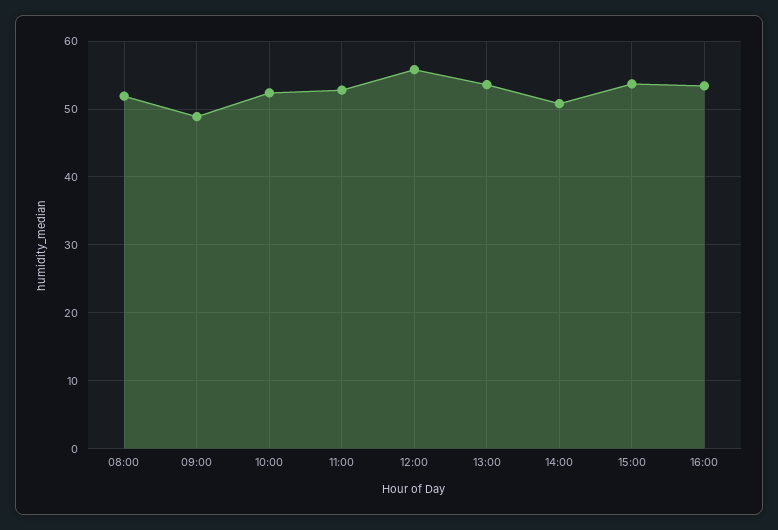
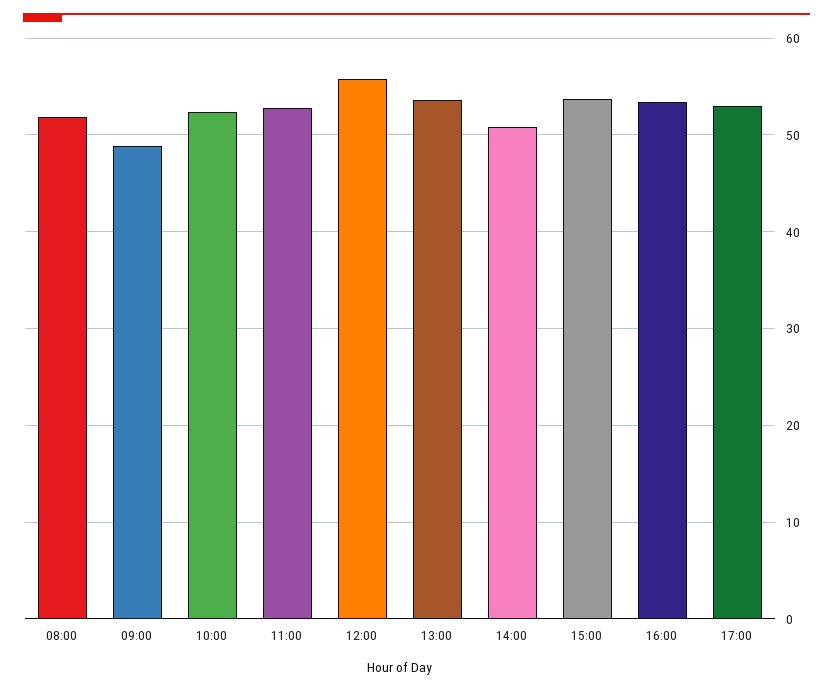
17:00: none -> 53

